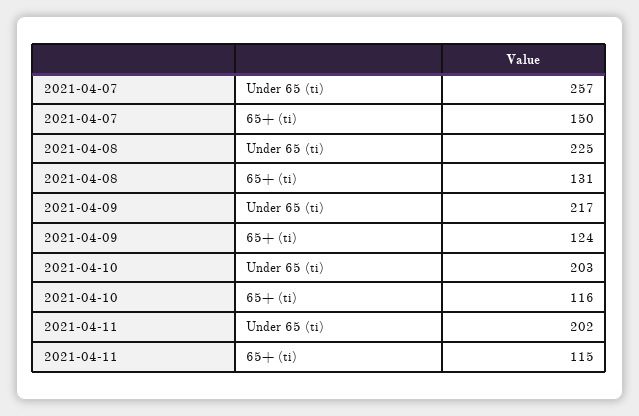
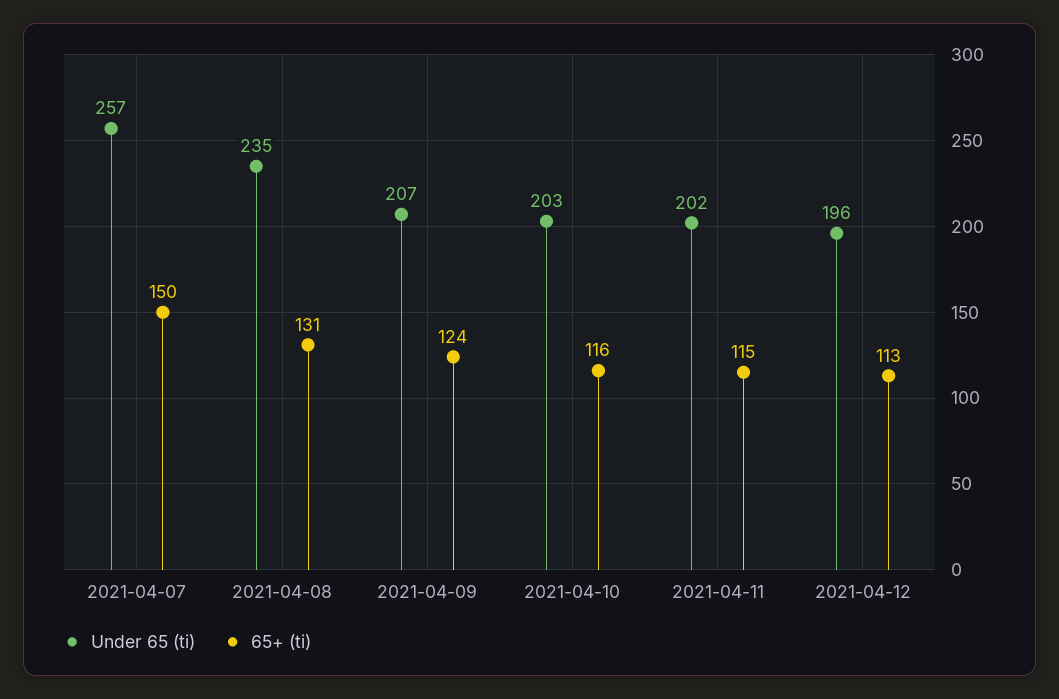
Under 65 (ti), 2021-04-08: 225 -> 235
Under 65 (ti), 2021-04-09: 217 -> 207
Under 65 (ti), 2021-04-12: none -> 196
65+ (ti), 2021-04-12: none -> 113

